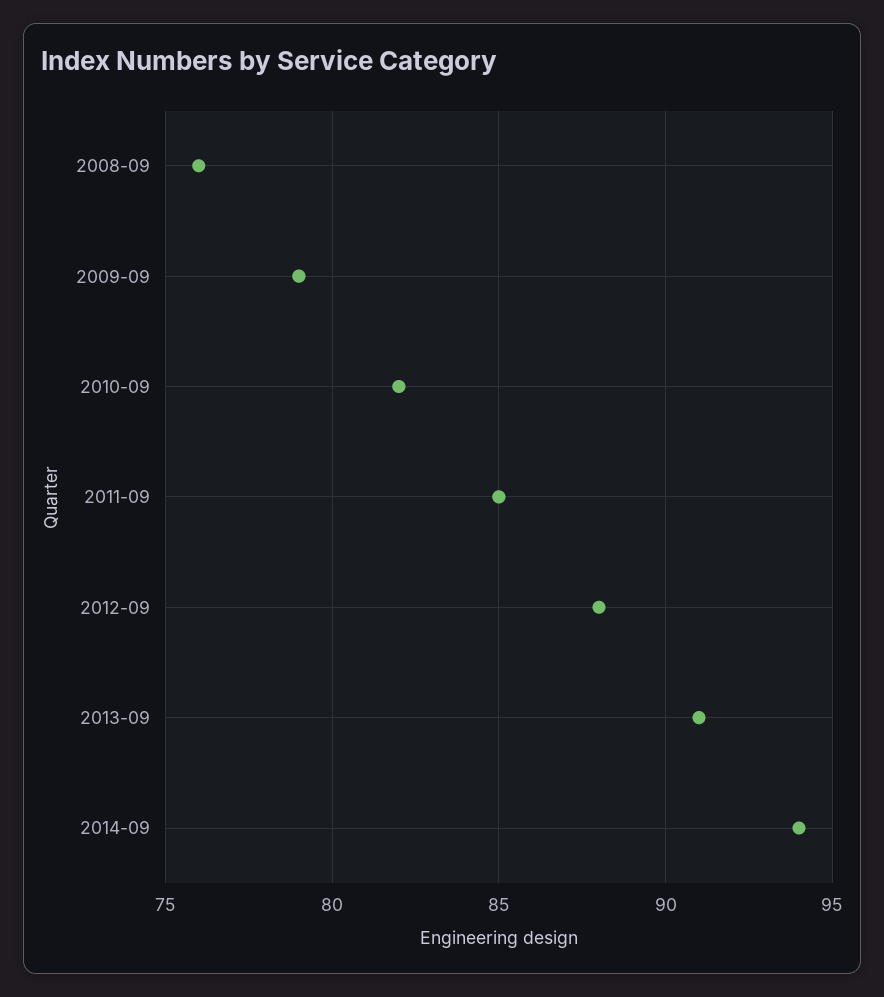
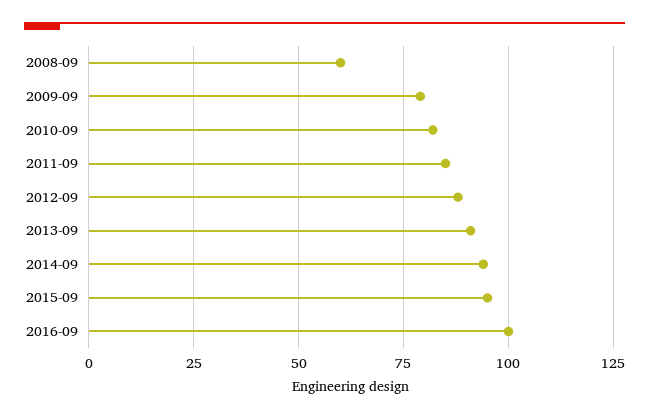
2008-09: 76 -> 60
2015-09: none -> 95
2016-09: none -> 100

